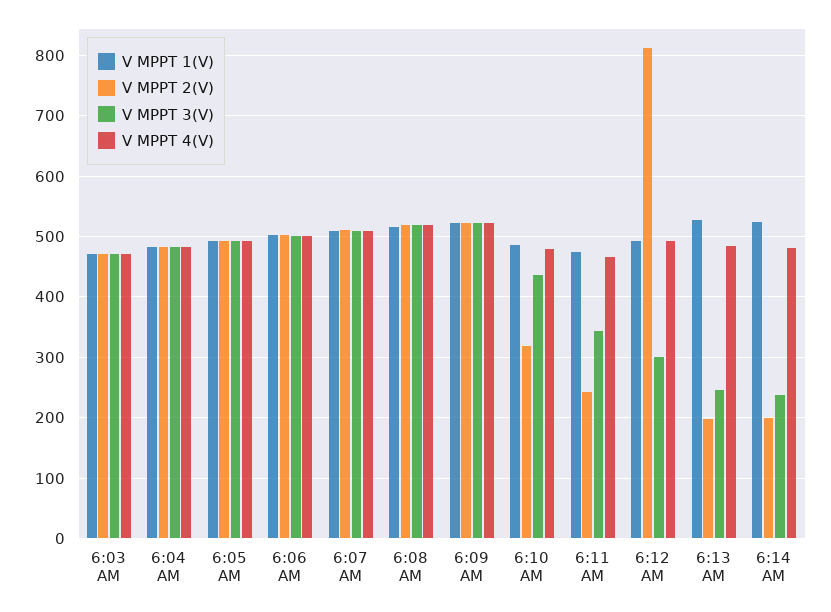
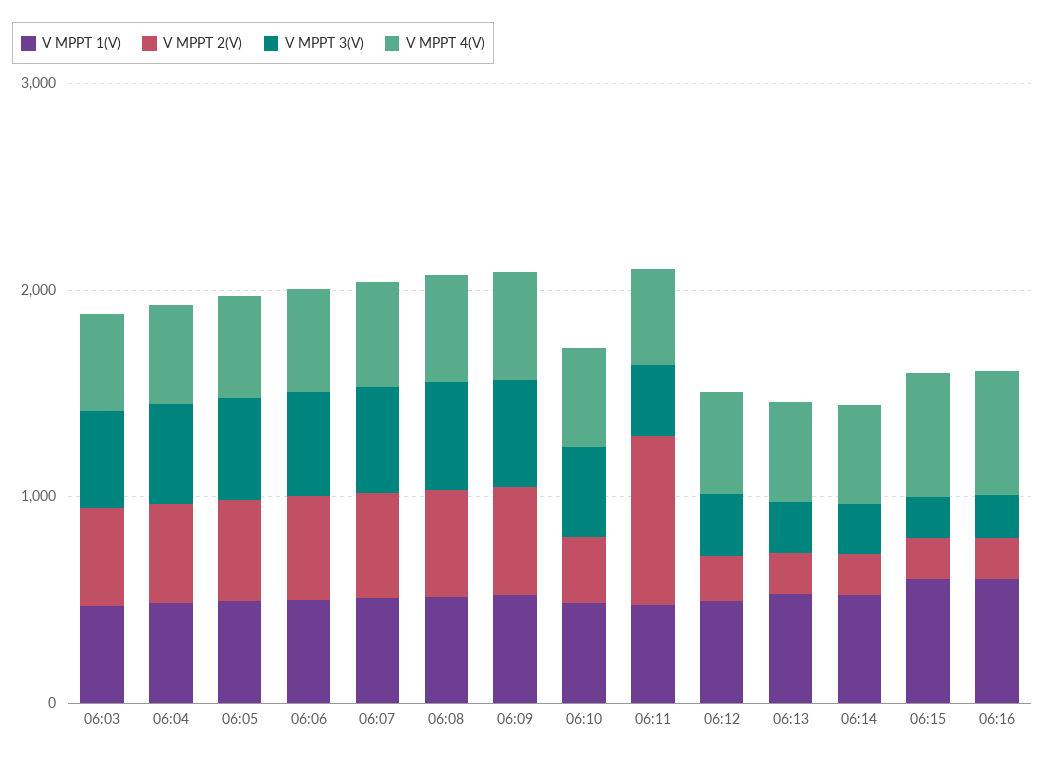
V MPPT 2(V), 6:11 AM: 240 -> 800
V MPPT 2(V), 6:12 AM: 810 -> 200
V MPPT 1(V), 06:15: none -> 600
V MPPT 2(V), 06:15: none -> 200
V MPPT 3(V), 06:15: none -> 200
V MPPT 4(V), 06:15: none -> 600
V MPPT 1(V), 06:16: none -> 600
V MPPT 2(V), 06:16: none -> 200
V MPPT 3(V), 06:16: none -> 200
V MPPT 4(V), 06:16: none -> 600

